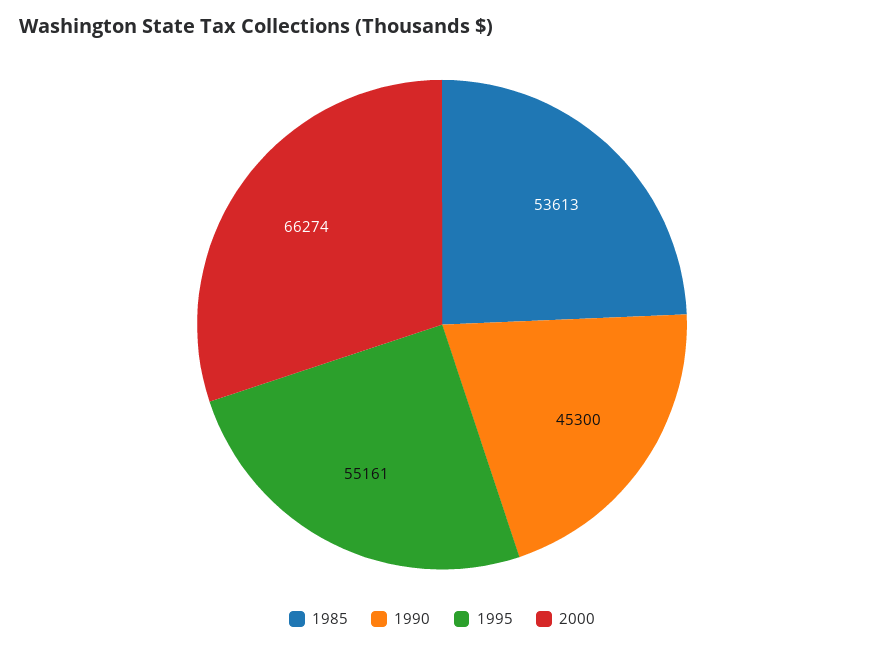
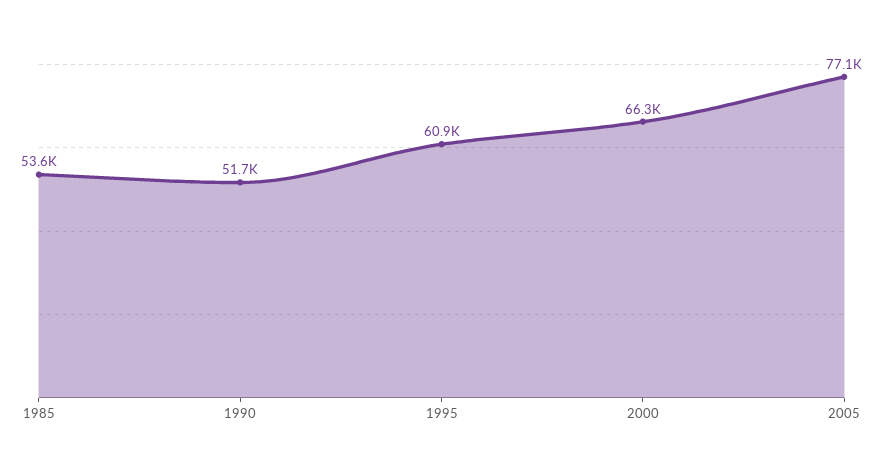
1990: 45300 -> 51700
1995: 55161 -> 60900
2005: none -> 77100

